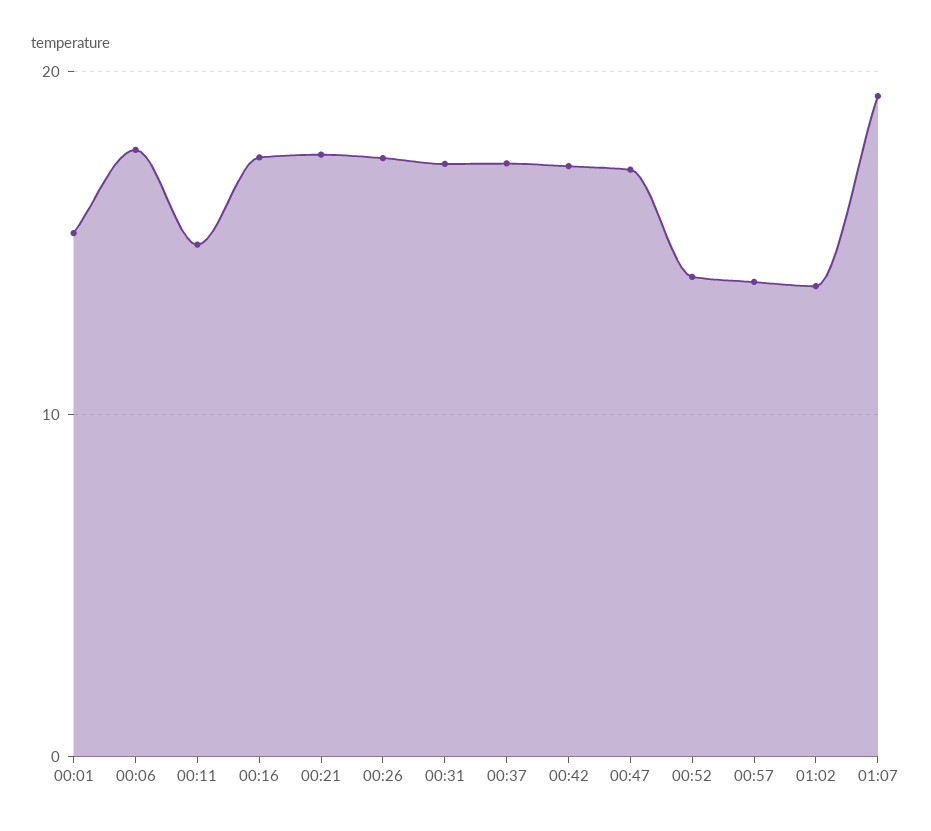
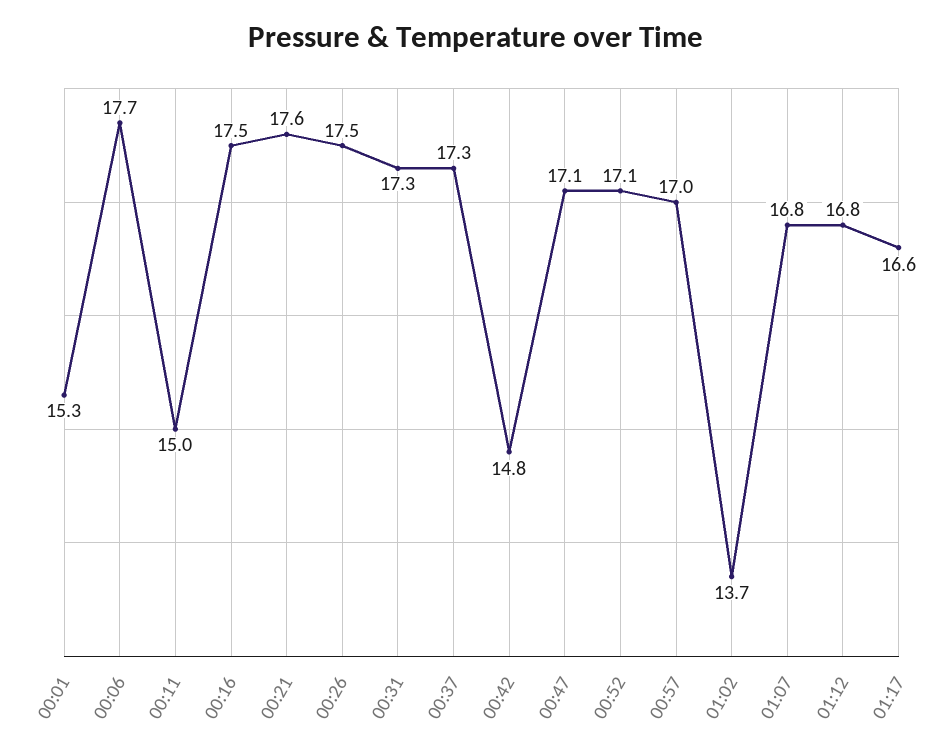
00:42: 17 -> 14.8
00:52: 14 -> 17.1
00:57: 14 -> 17
01:07: 19 -> 16.8
01:12: none -> 16.8
01:17: none -> 16.6

